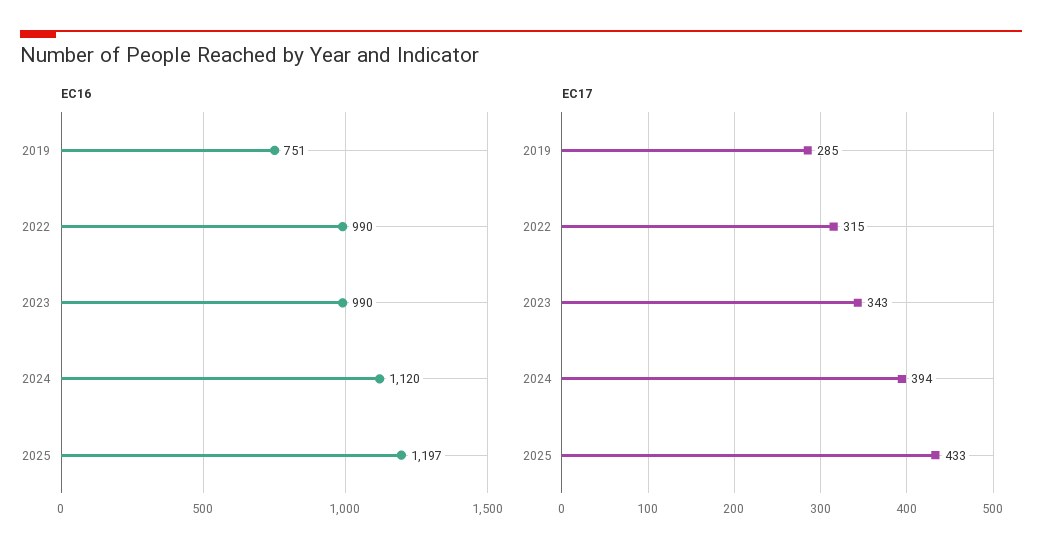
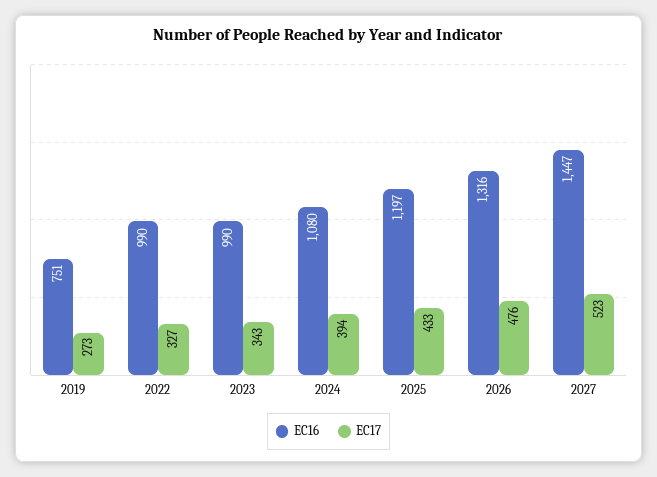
EC16, 2024: 1120 -> 1080
EC17, 2019: 285 -> 273
EC17, 2022: 315 -> 327
EC16, 2026: none -> 1316
EC17, 2026: none -> 476
EC16, 2027: none -> 1447
EC17, 2027: none -> 523

